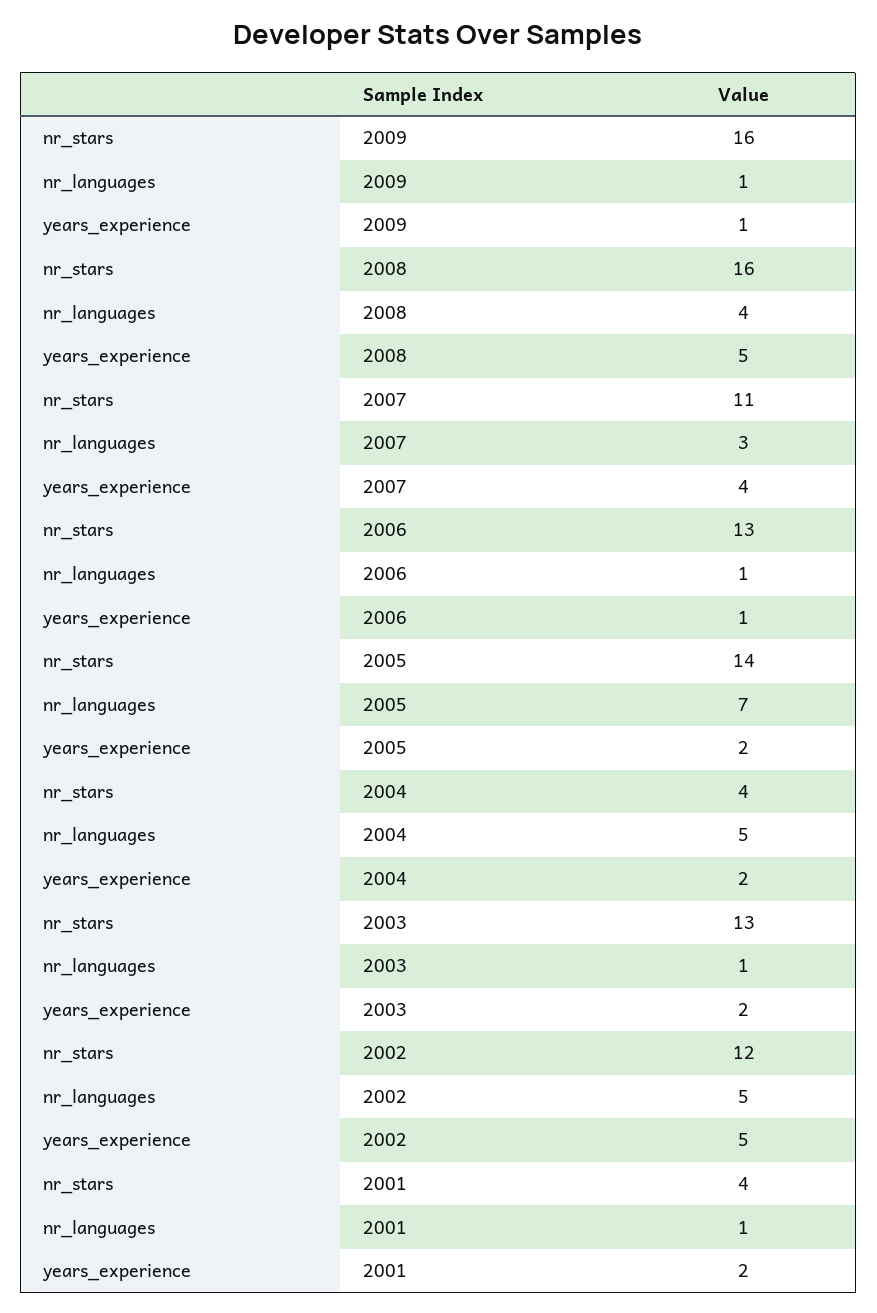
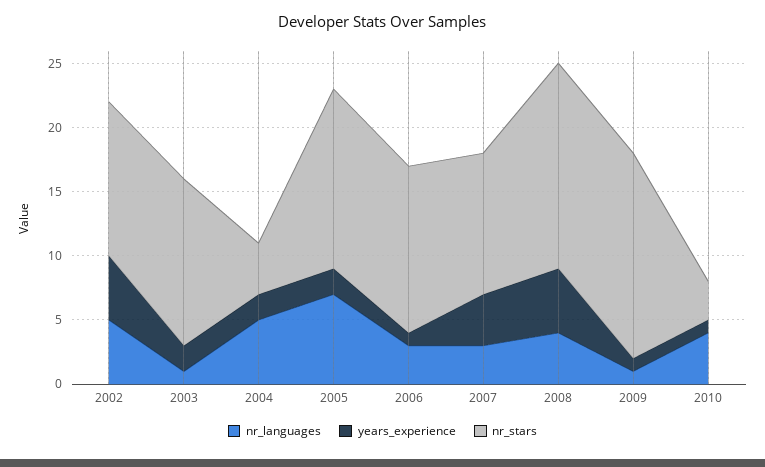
nr_languages, 2006: 1 -> 3
nr_stars, 2001: 4 -> none
nr_languages, 2001: 1 -> none
years_experience, 2001: 2 -> none
nr_languages, 2010: none -> 4
years_experience, 2010: none -> 1
nr_stars, 2010: none -> 3

